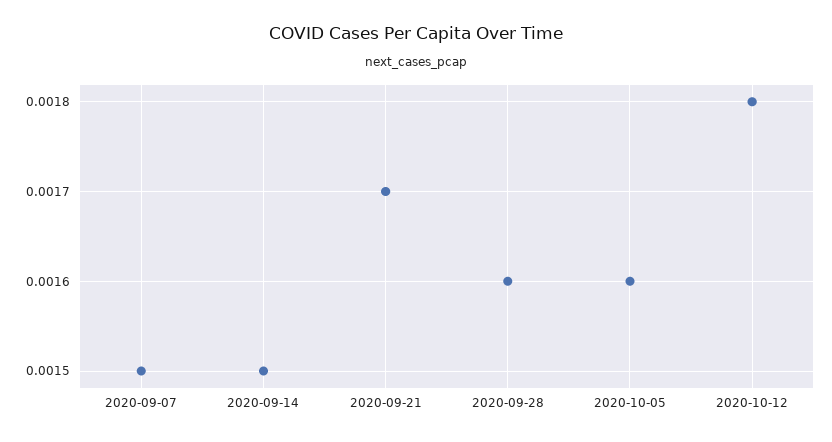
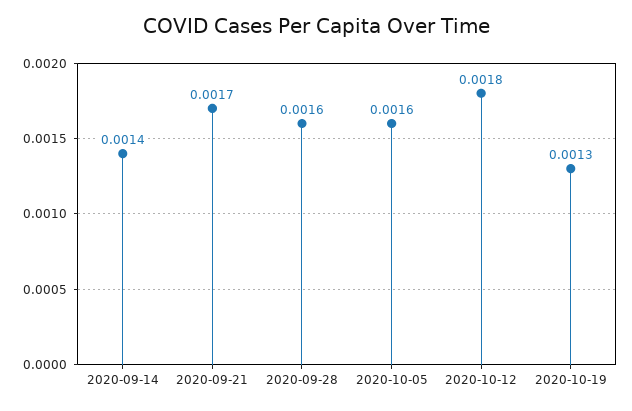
2020-09-07: 0.0015 -> none
2020-09-14: 0.0015 -> 0.0014
2020-10-19: none -> 0.0013

